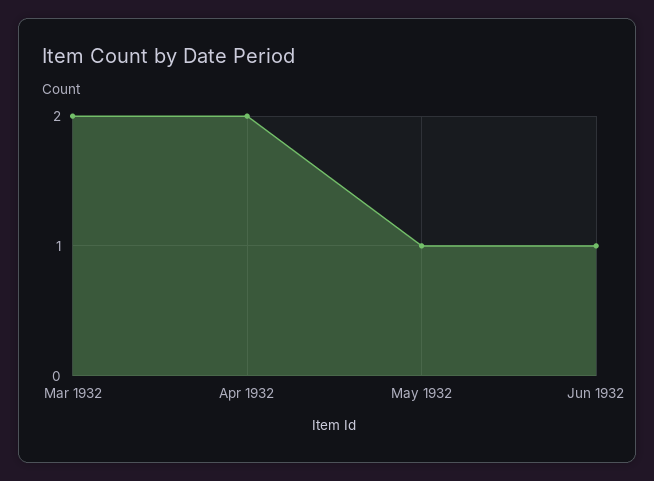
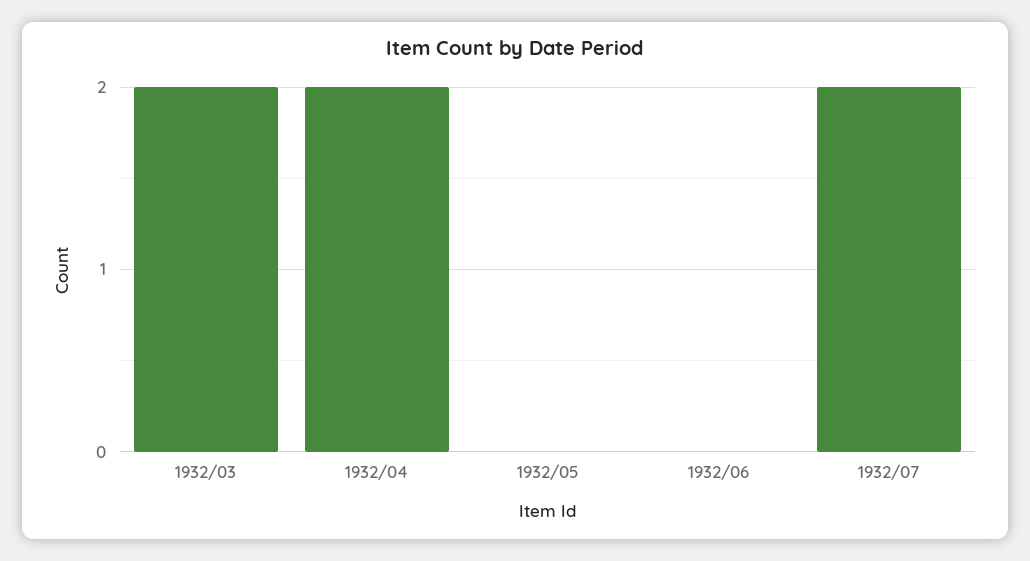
May 1932: 1 -> 0
Jun 1932: 1 -> 0
1932/07: none -> 2

